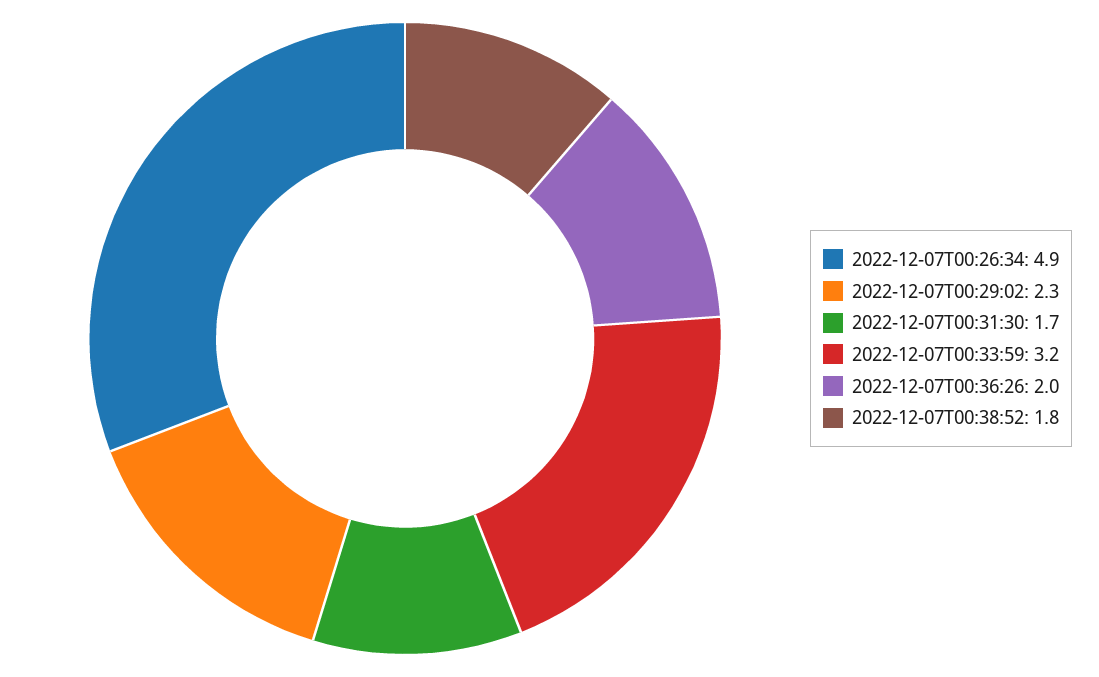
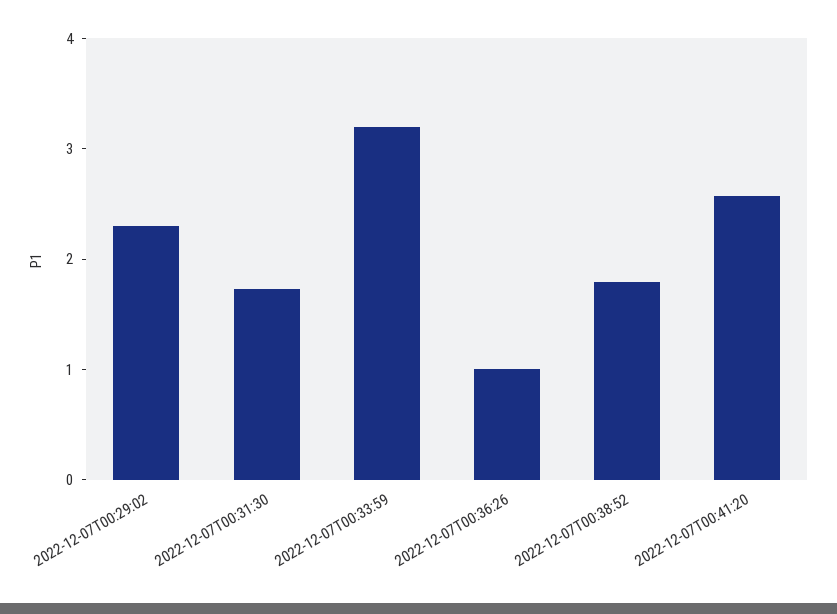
2022-12-07T00:26:34: 4.9 -> none
2022-12-07T00:36:26: 2 -> 1
2022-12-07T00:41:20: none -> 2.6

